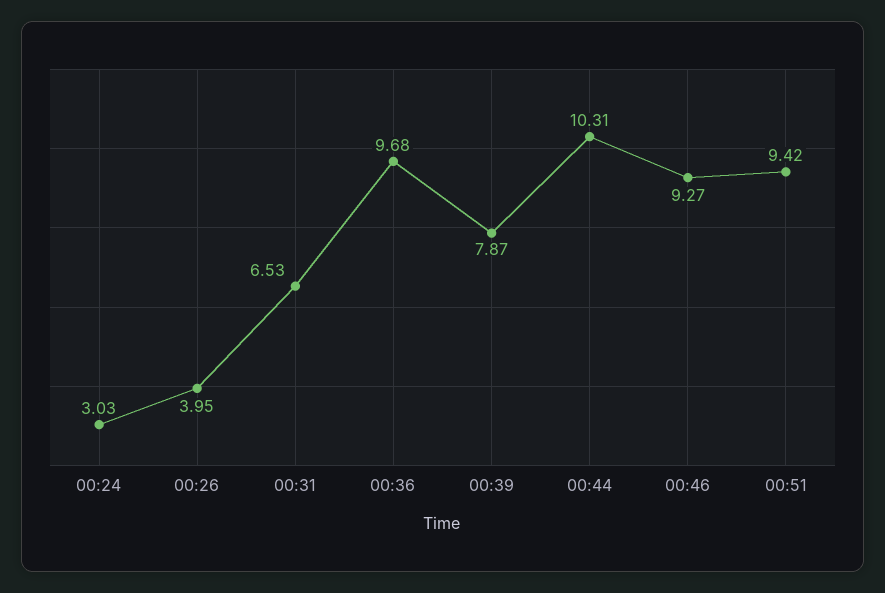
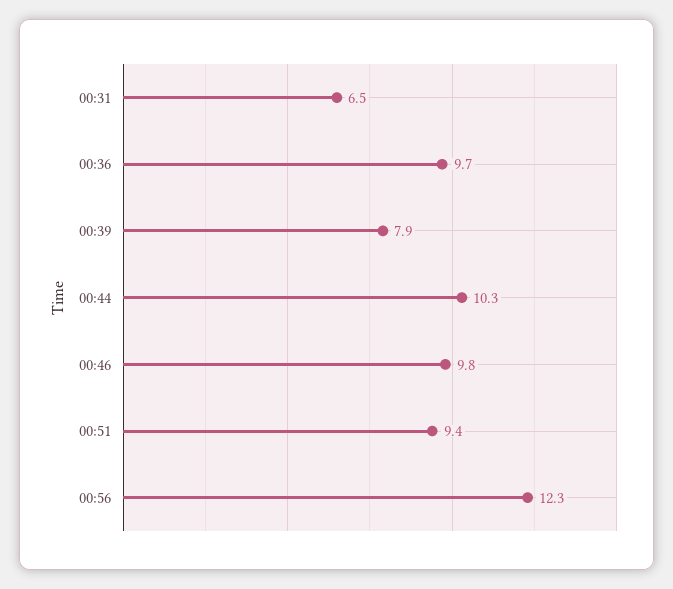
00:24: 3.03 -> none
00:26: 3.95 -> none
00:46: 9.27 -> 9.8
00:56: none -> 12.3

